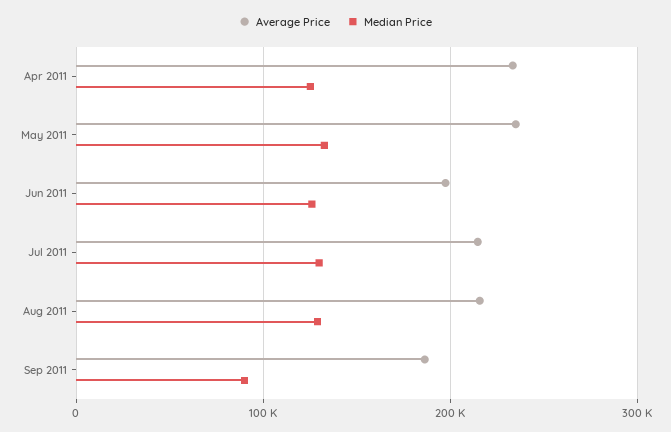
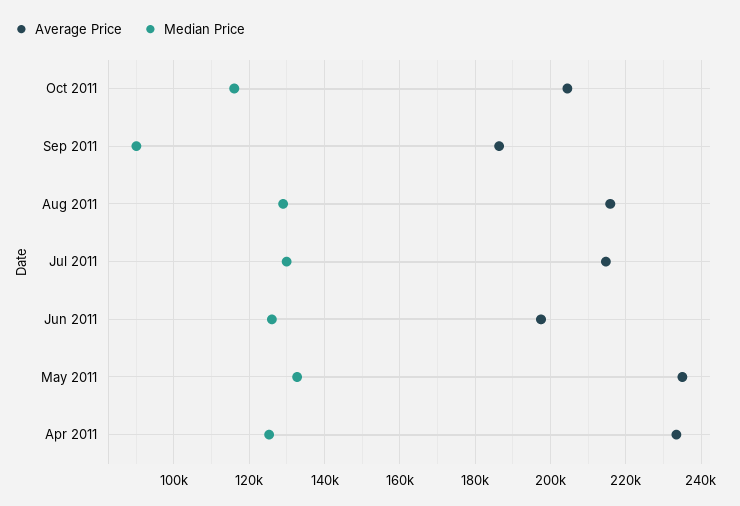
Average Price, Oct 2011: none -> 204000
Median Price, Oct 2011: none -> 116000

